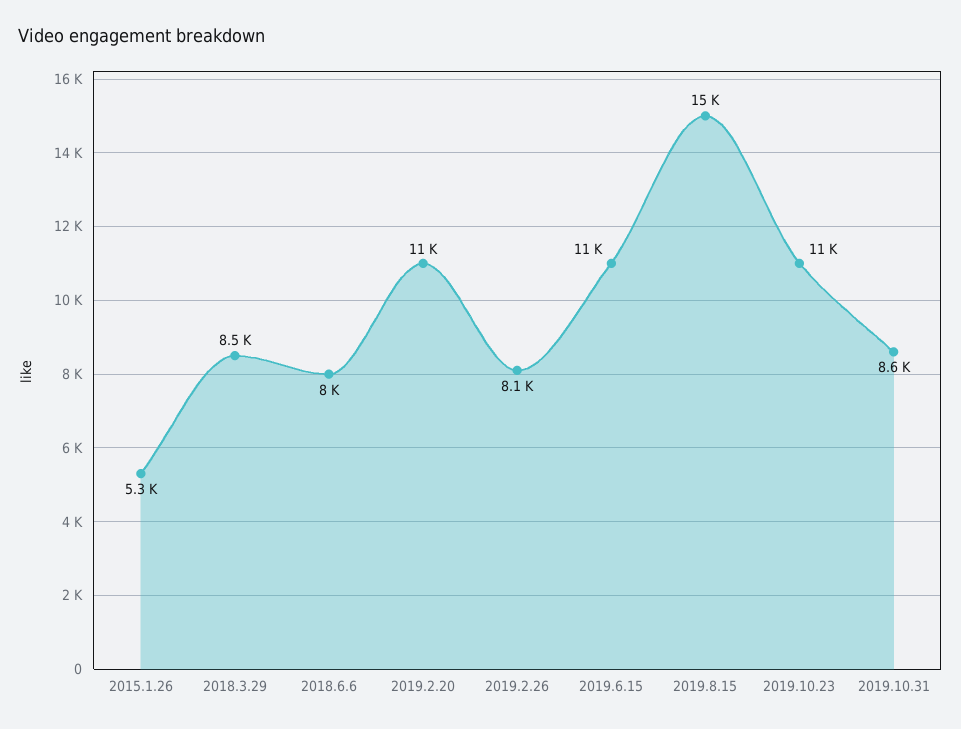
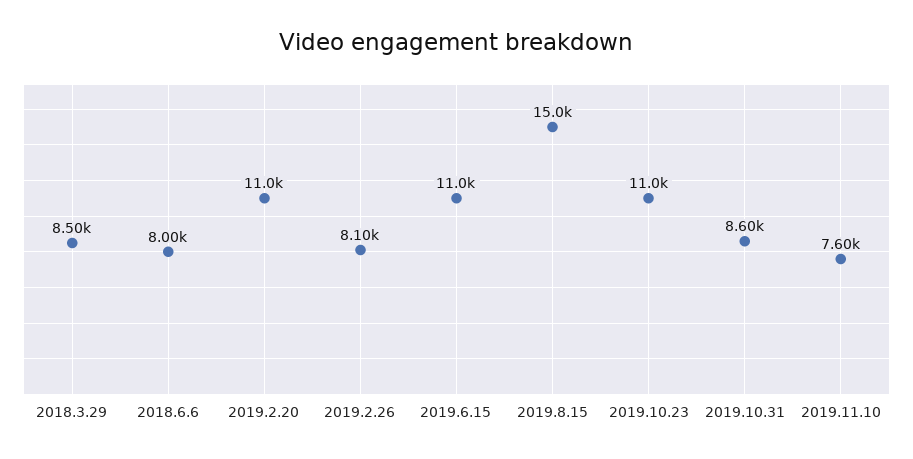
2015.1.26: 5300 -> none
2019.11.10: none -> 7600

